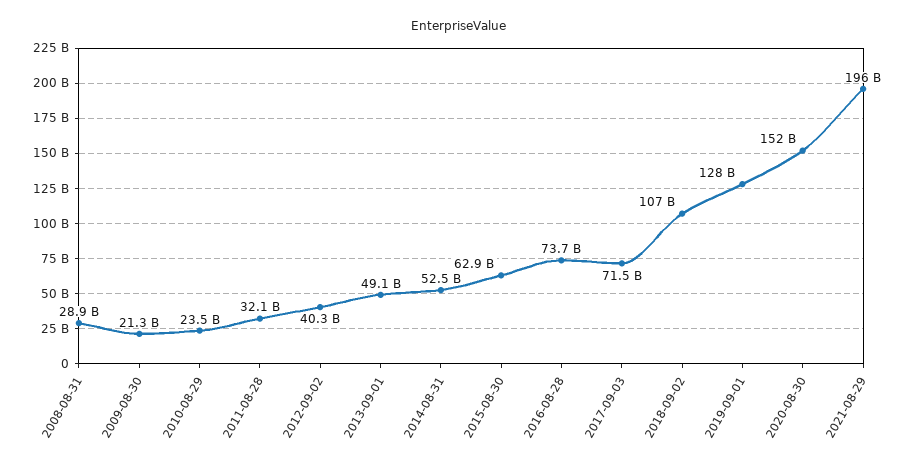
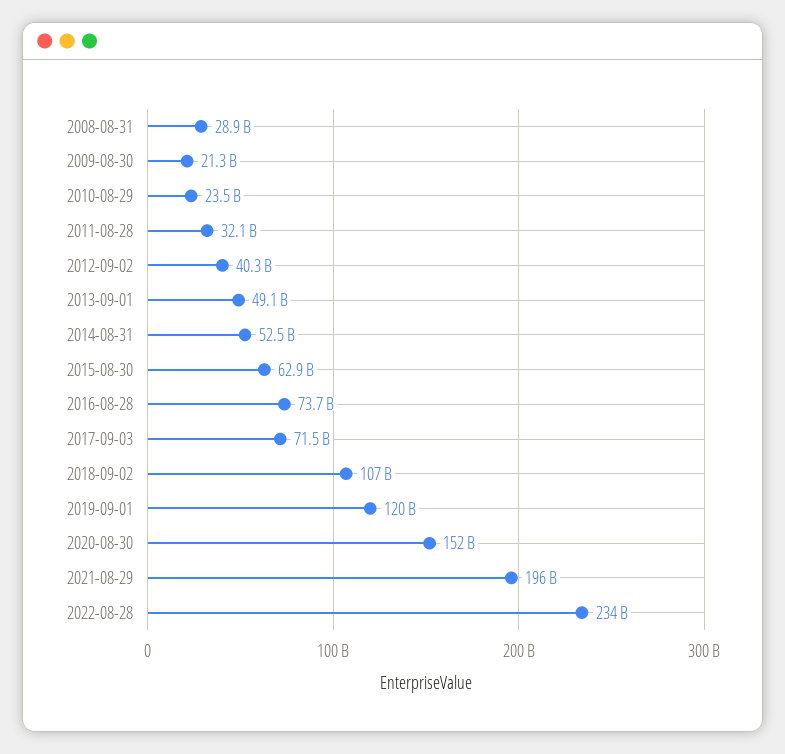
2019-09-01: 128000000000 -> 120000000000
2022-08-28: none -> 234000000000

